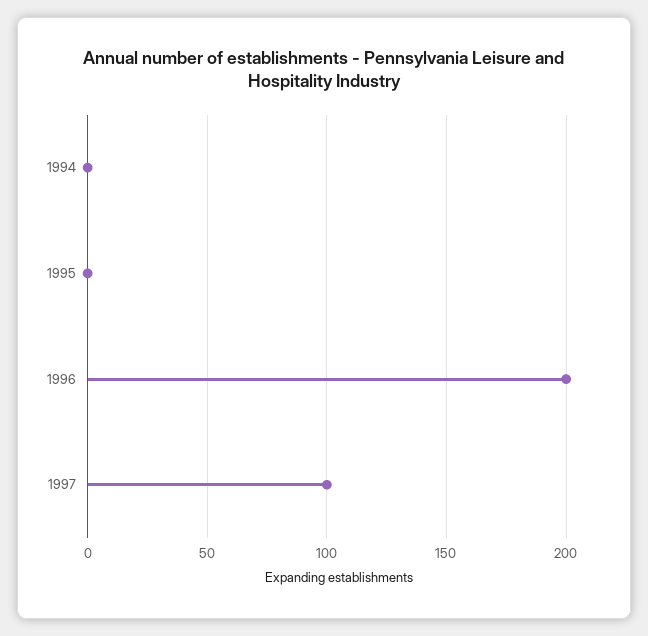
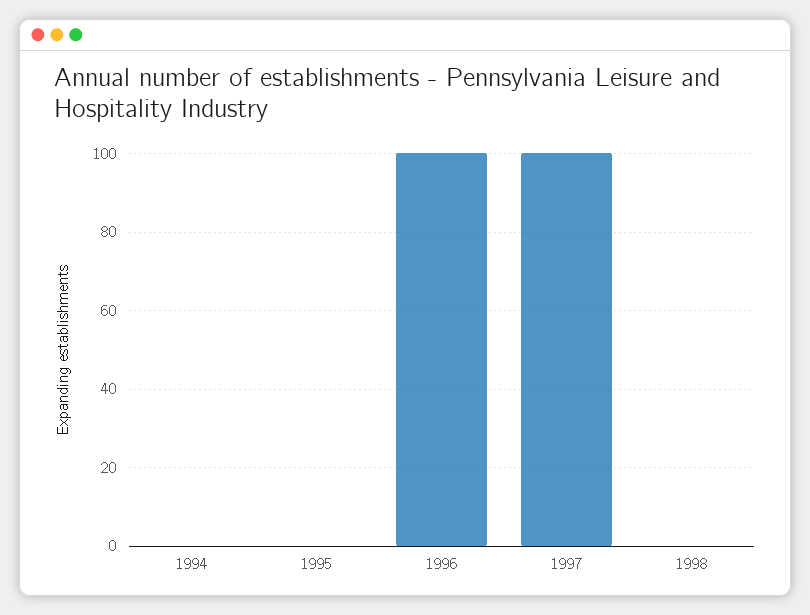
1996: 200 -> 100
1998: none -> 0

